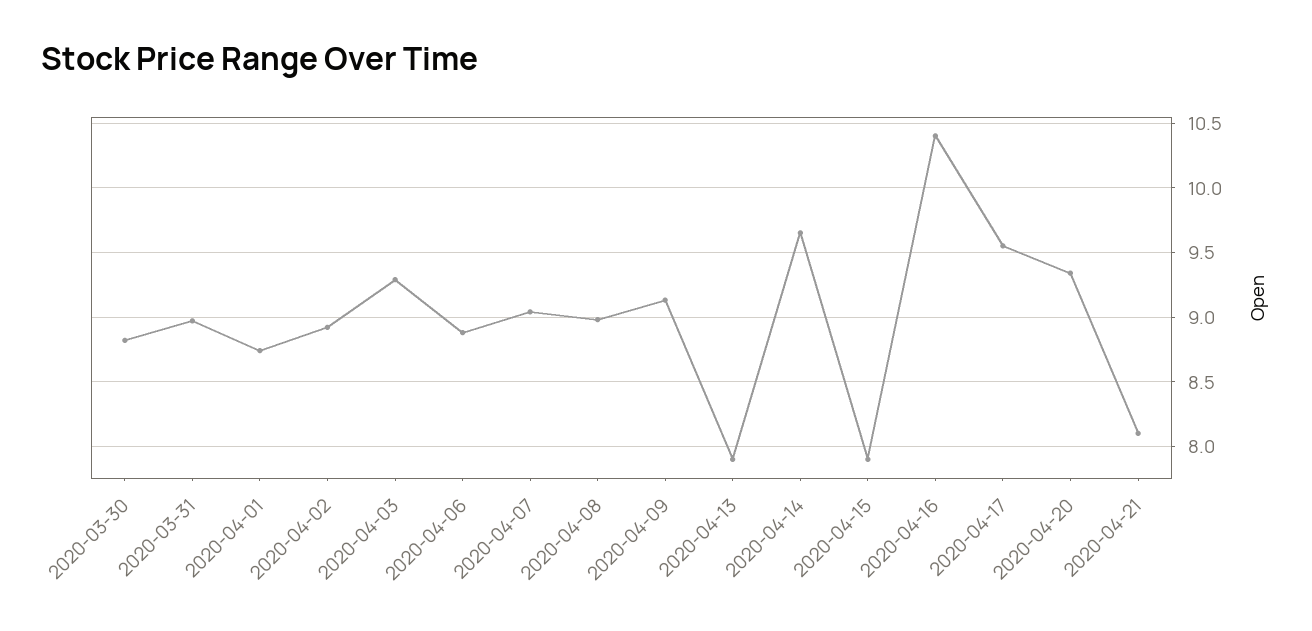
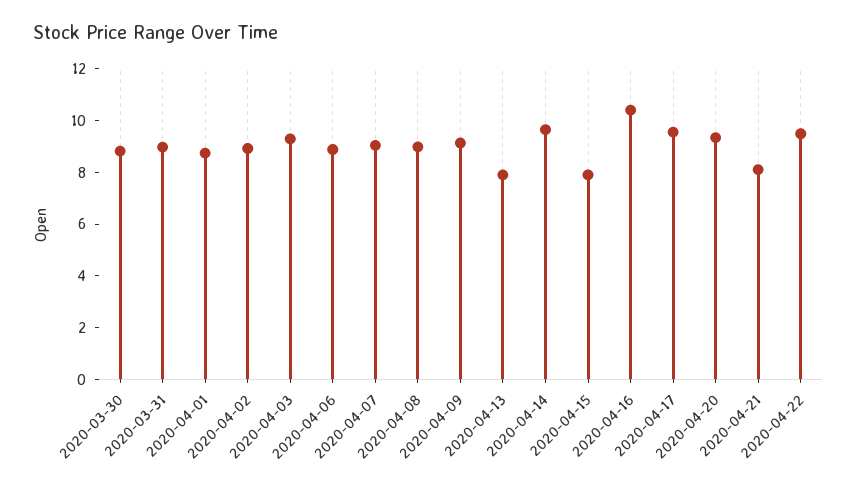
2020-04-22: none -> 9.5

